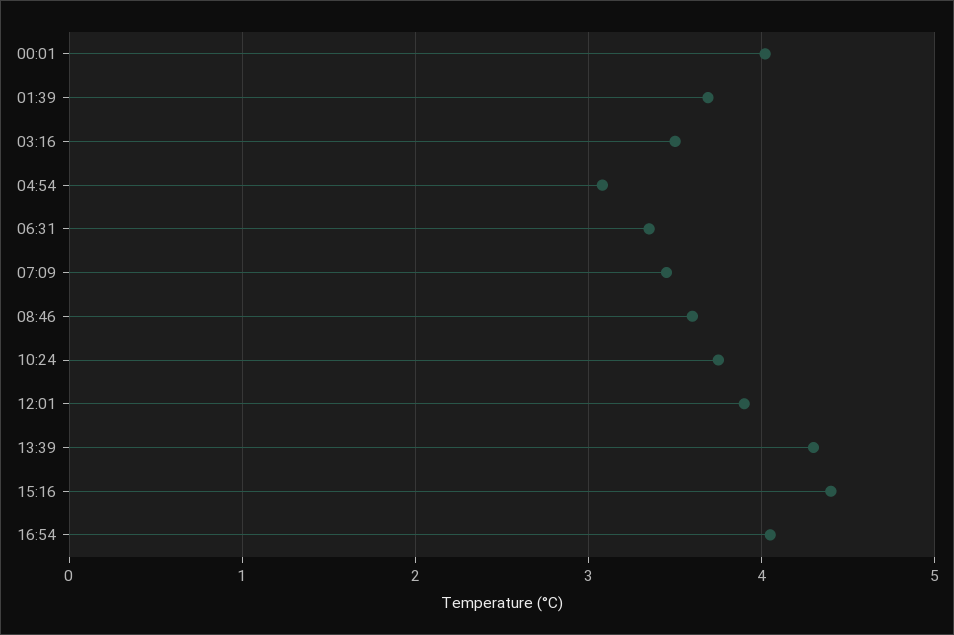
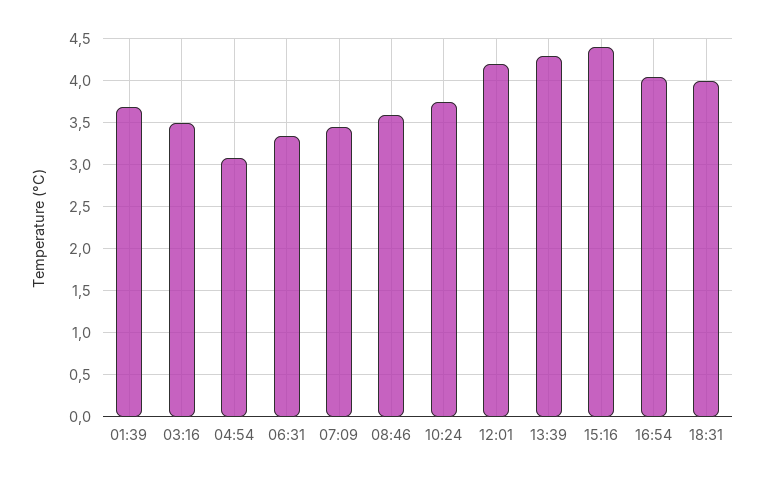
00:01: 4 -> none
12:01: 3.9 -> 4.2
18:31: none -> 4

